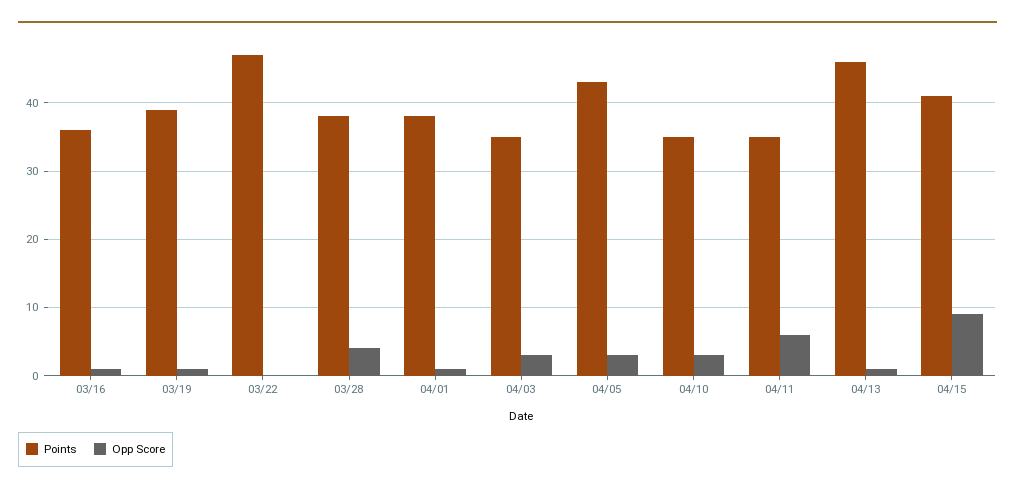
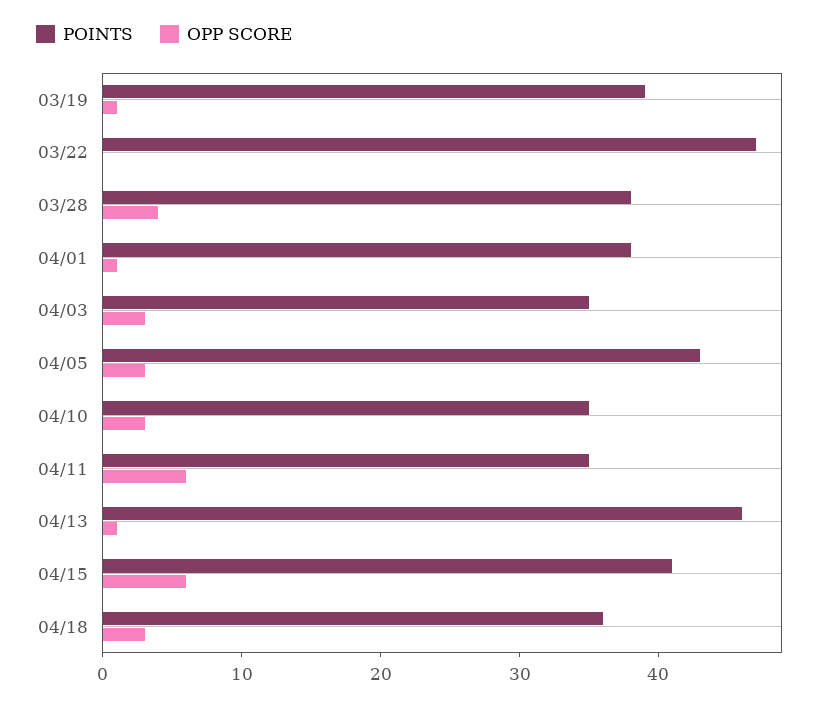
Points, 03/16: 36 -> none
Opp Score, 03/16: 1 -> none
Opp Score, 04/15: 9 -> 6
Points, 04/18: none -> 36
Opp Score, 04/18: none -> 3

